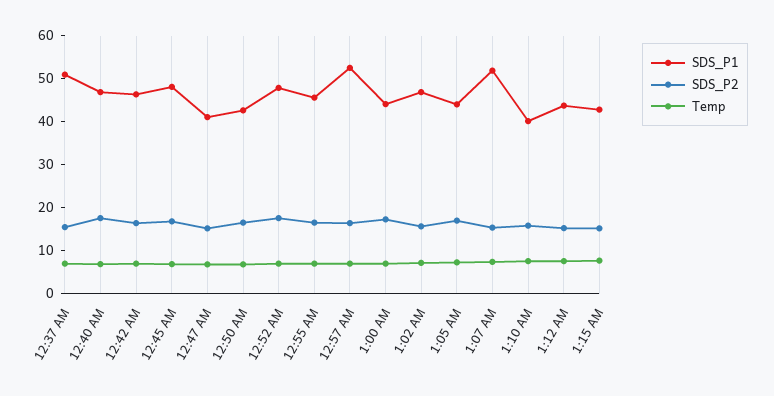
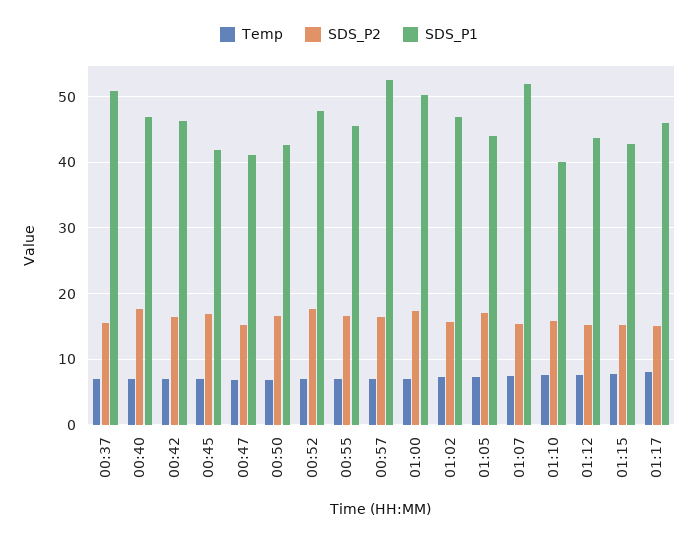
SDS_P1, 12:45 AM: 48 -> 42
SDS_P1, 1:00 AM: 44 -> 50
Temp, 01:17: none -> 8
SDS_P2, 01:17: none -> 15
SDS_P1, 01:17: none -> 46

